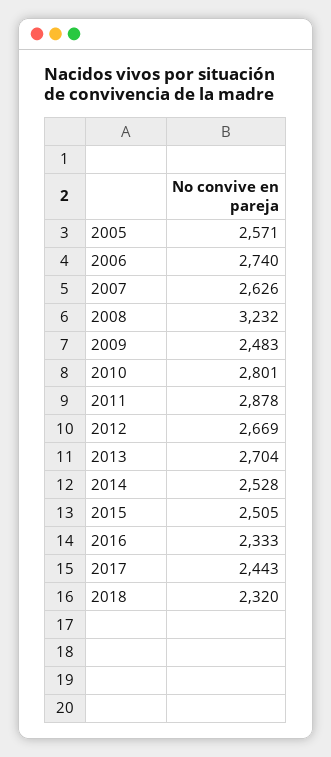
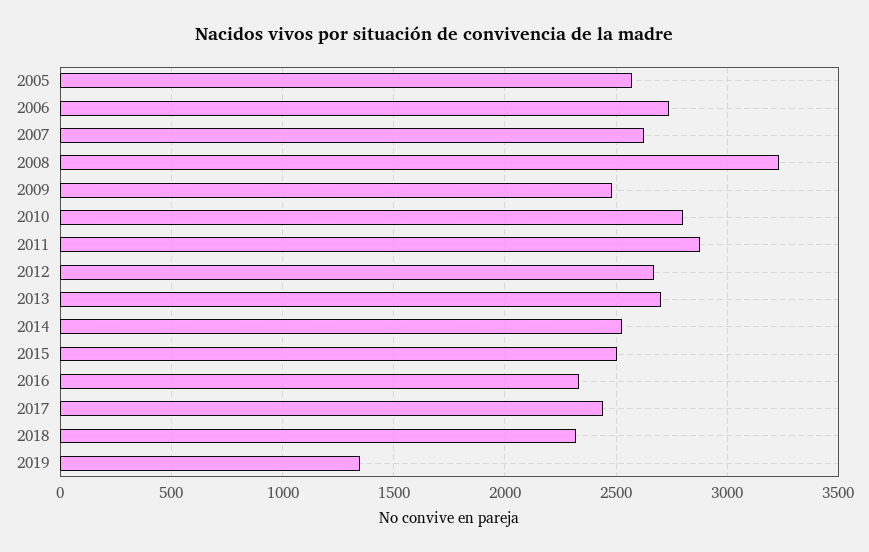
2019: none -> 1350

